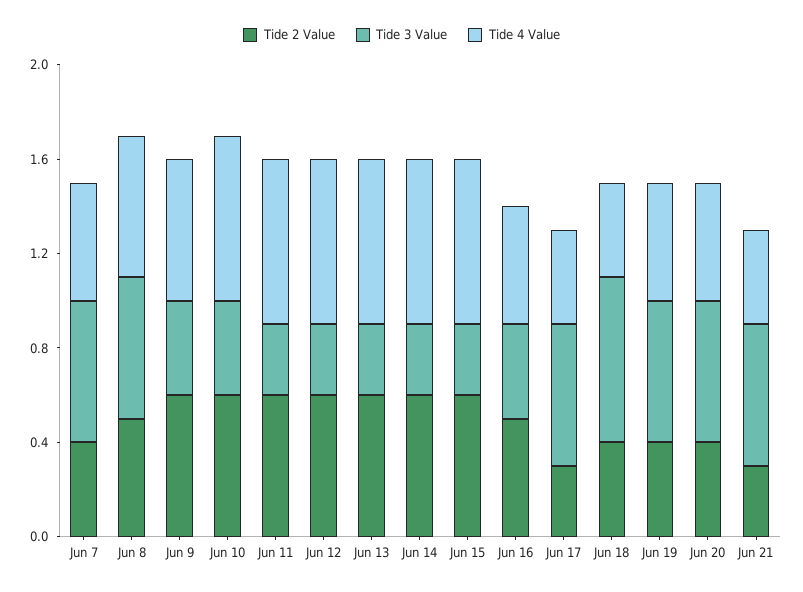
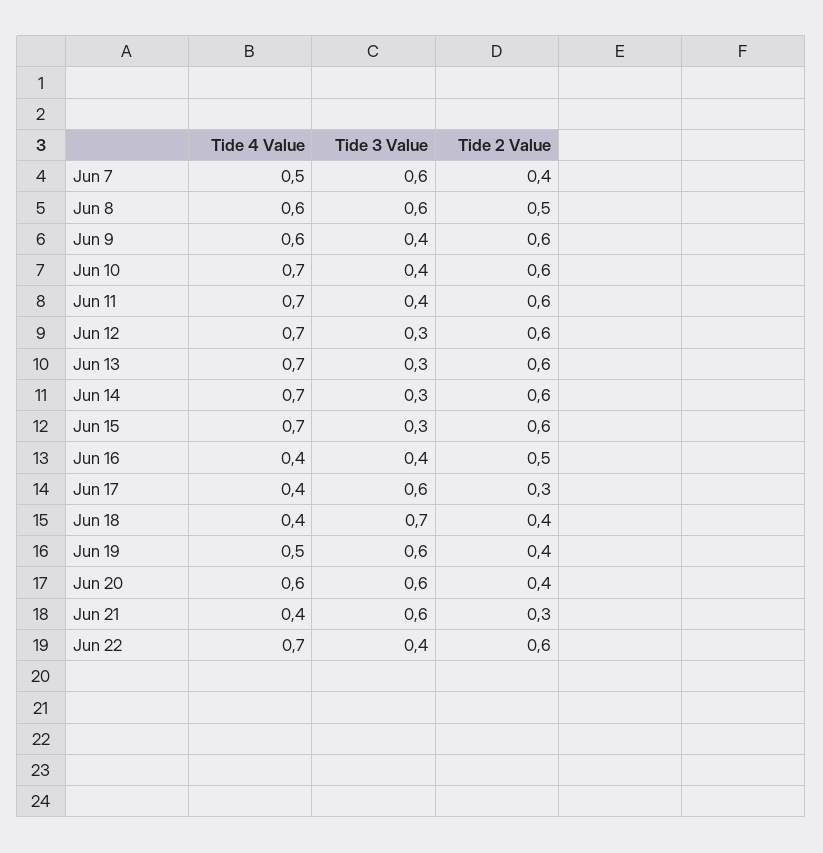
Tide 3 Value, Jun 11: 0.3 -> 0.4
Tide 4 Value, Jun 16: 0.5 -> 0.4
Tide 4 Value, Jun 20: 0.5 -> 0.6
Tide 4 Value, Jun 22: none -> 0.7
Tide 3 Value, Jun 22: none -> 0.4
Tide 2 Value, Jun 22: none -> 0.6

